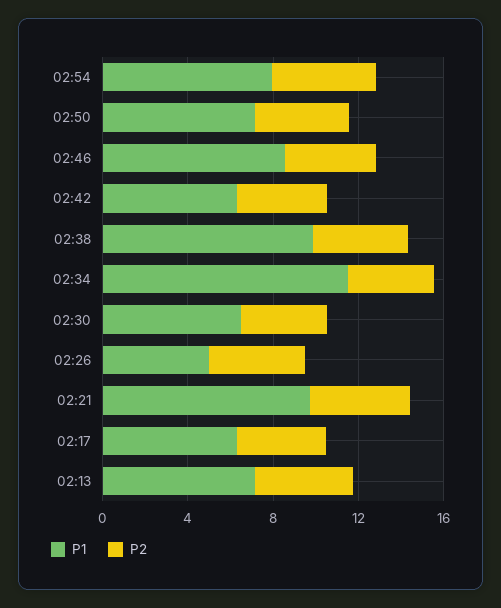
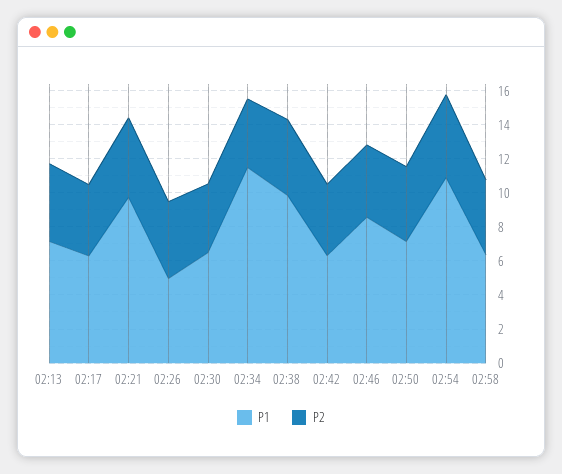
P1, 02:54: 8 -> 11
P1, 02:58: none -> 6.5
P2, 02:58: none -> 4.5

